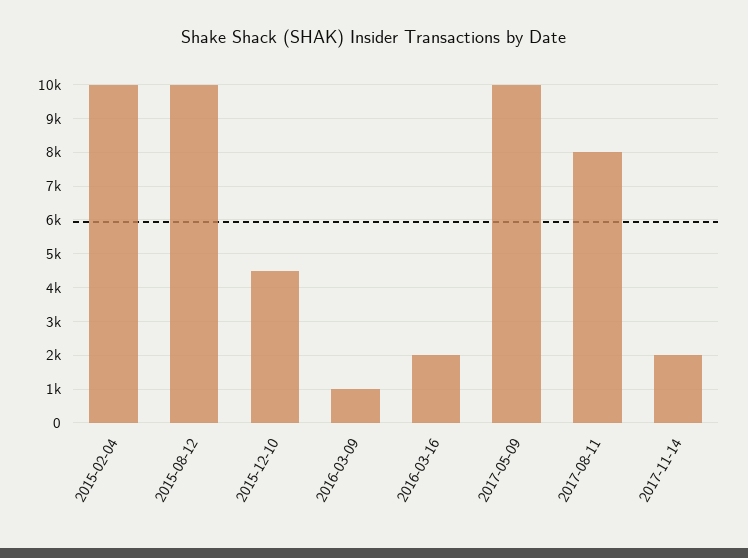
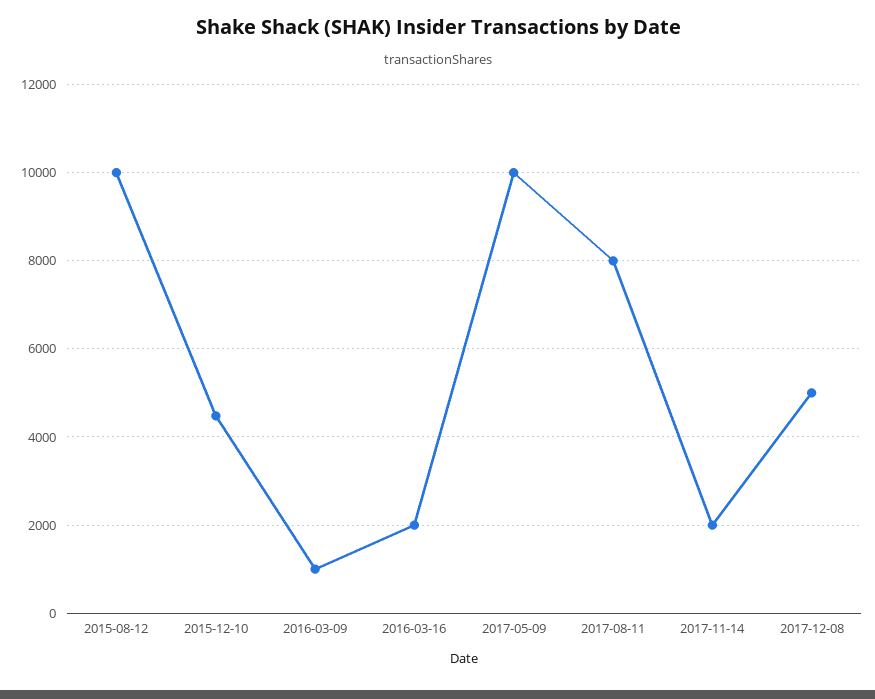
2015-02-04: 10000 -> none
2017-12-08: none -> 5000

